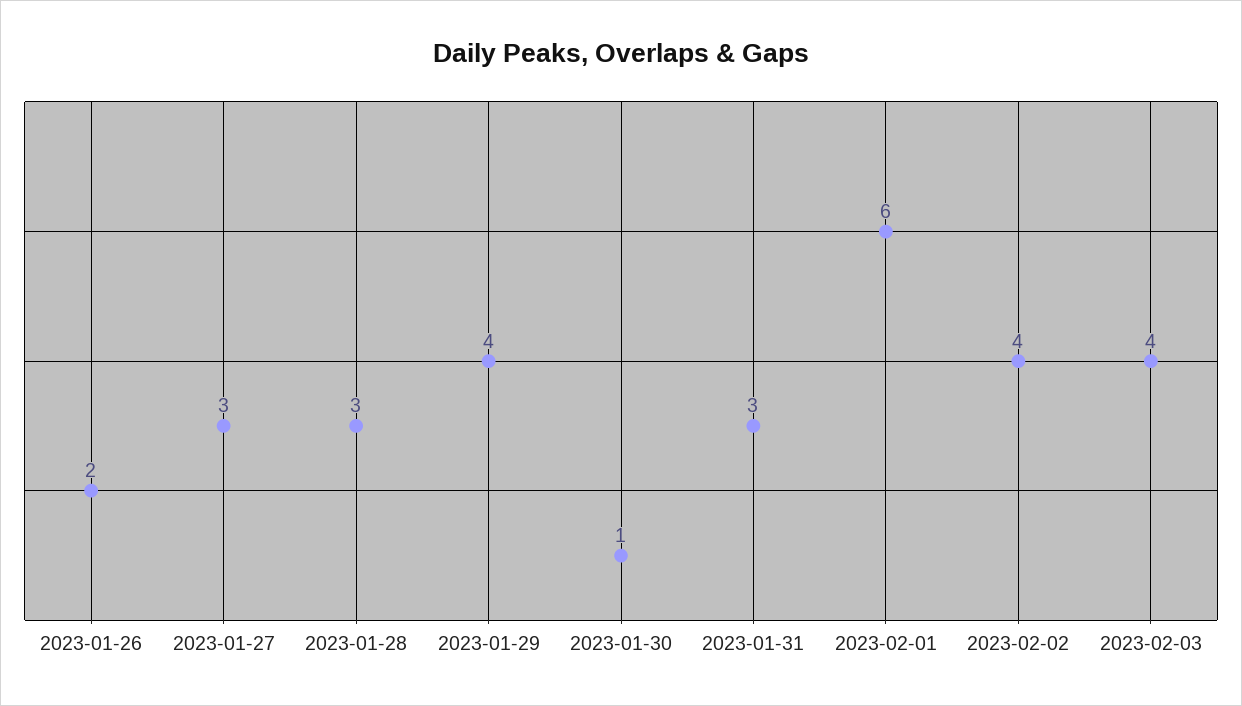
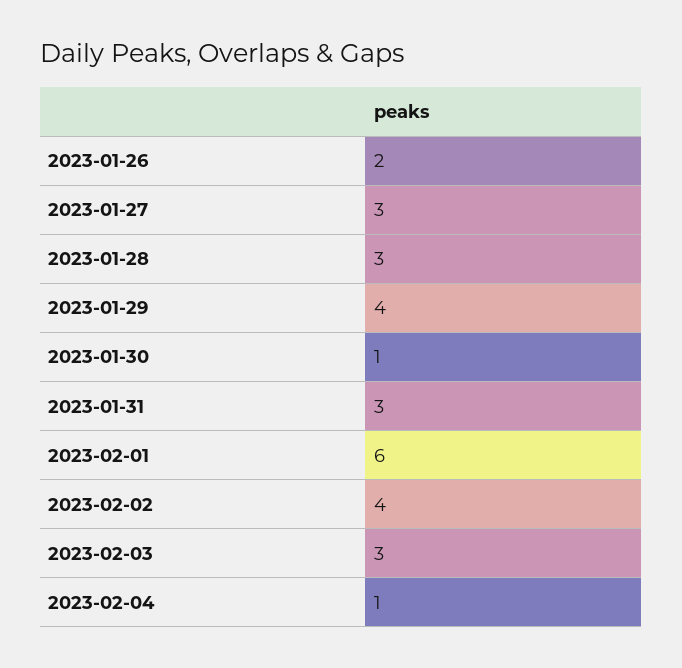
2023-02-03: 4 -> 3
2023-02-04: none -> 1

